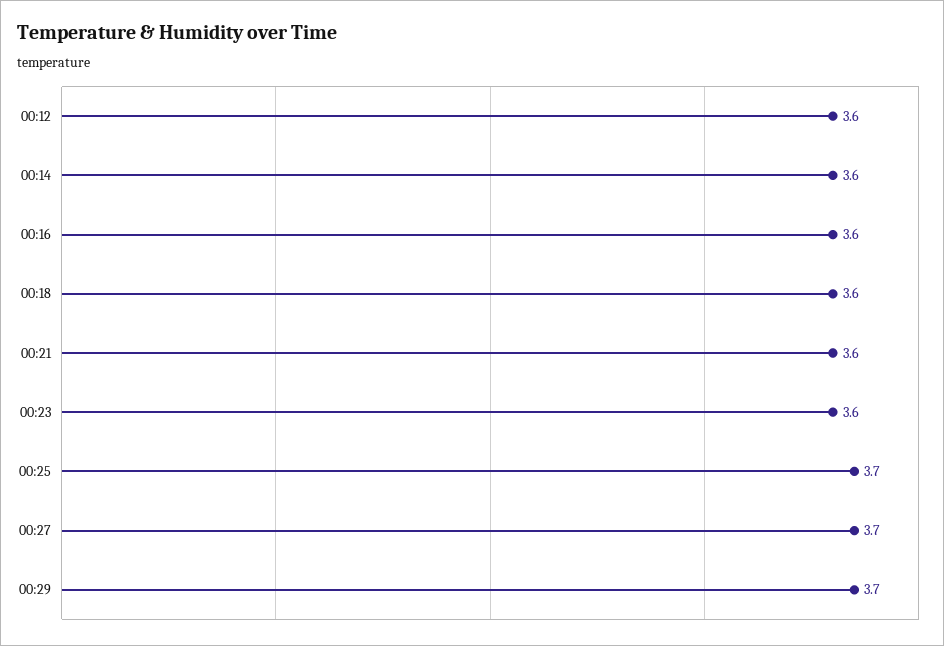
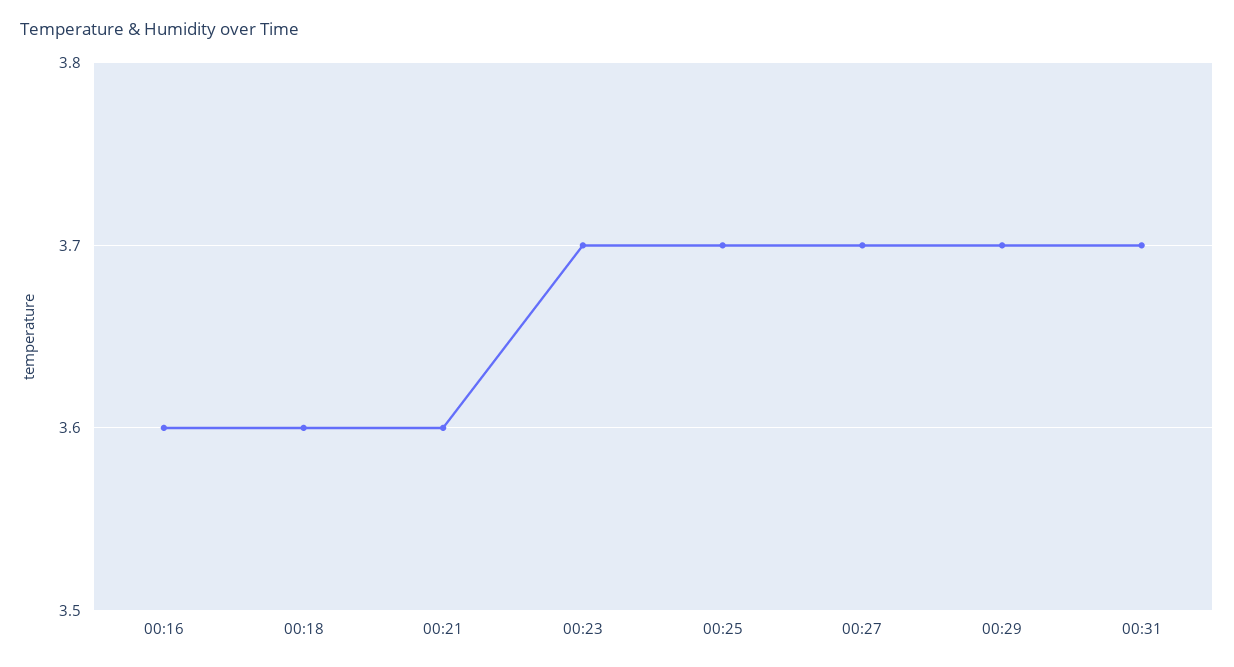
00:12: 3.6 -> none
00:14: 3.6 -> none
00:23: 3.6 -> 3.7
00:31: none -> 3.7

